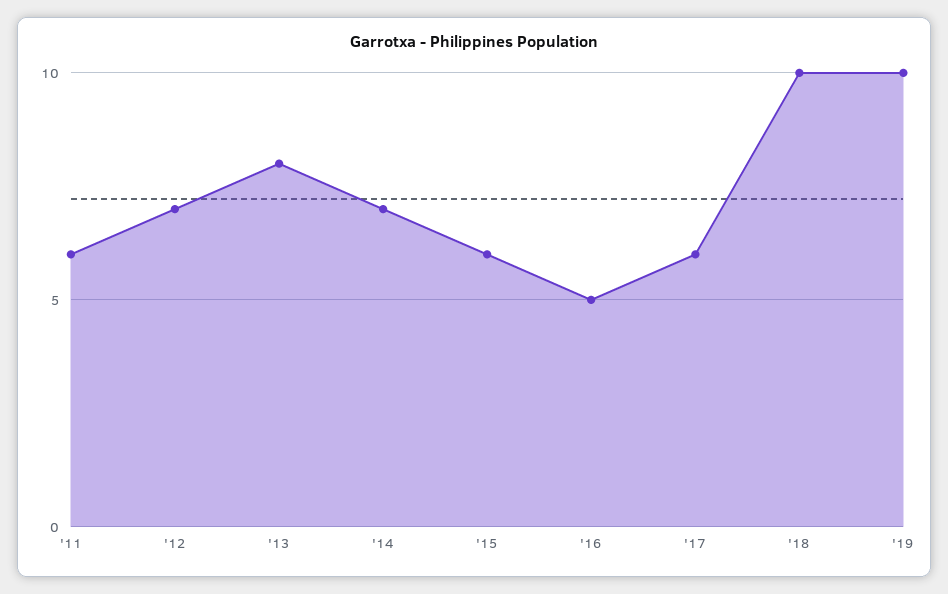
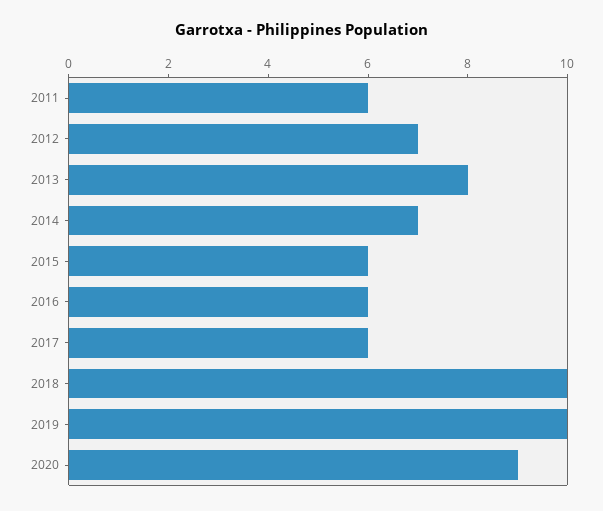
'16: 5 -> 6
2020: none -> 9

